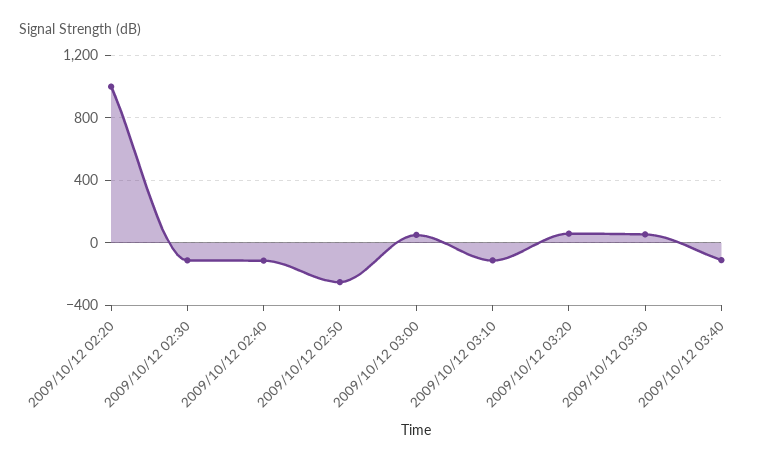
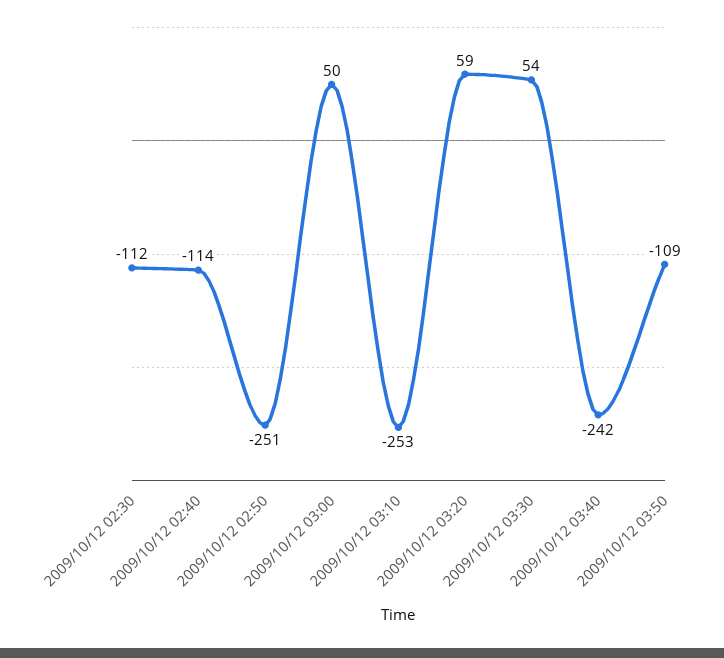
2009/10/12 02:20: 1000 -> none
2009/10/12 03:10: -100 -> -253
2009/10/12 03:40: -100 -> -242
2009/10/12 03:50: none -> -109

